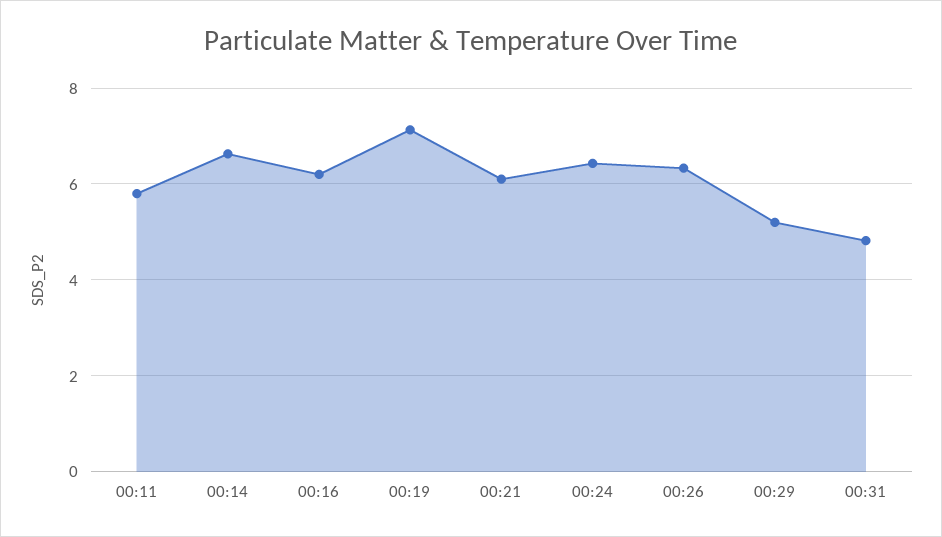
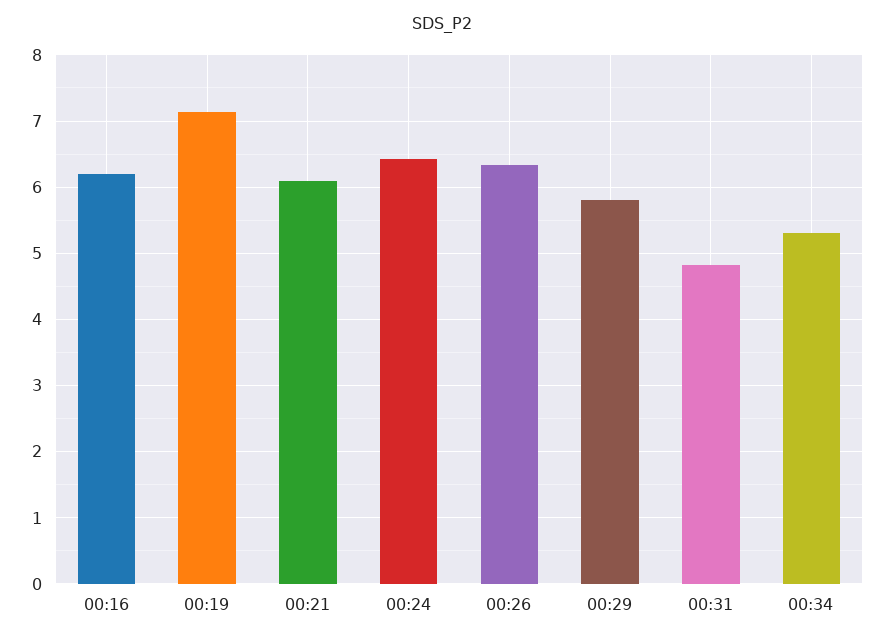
00:11: 5.8 -> none
00:14: 6.6 -> none
00:29: 5.2 -> 5.8
00:34: none -> 5.3

